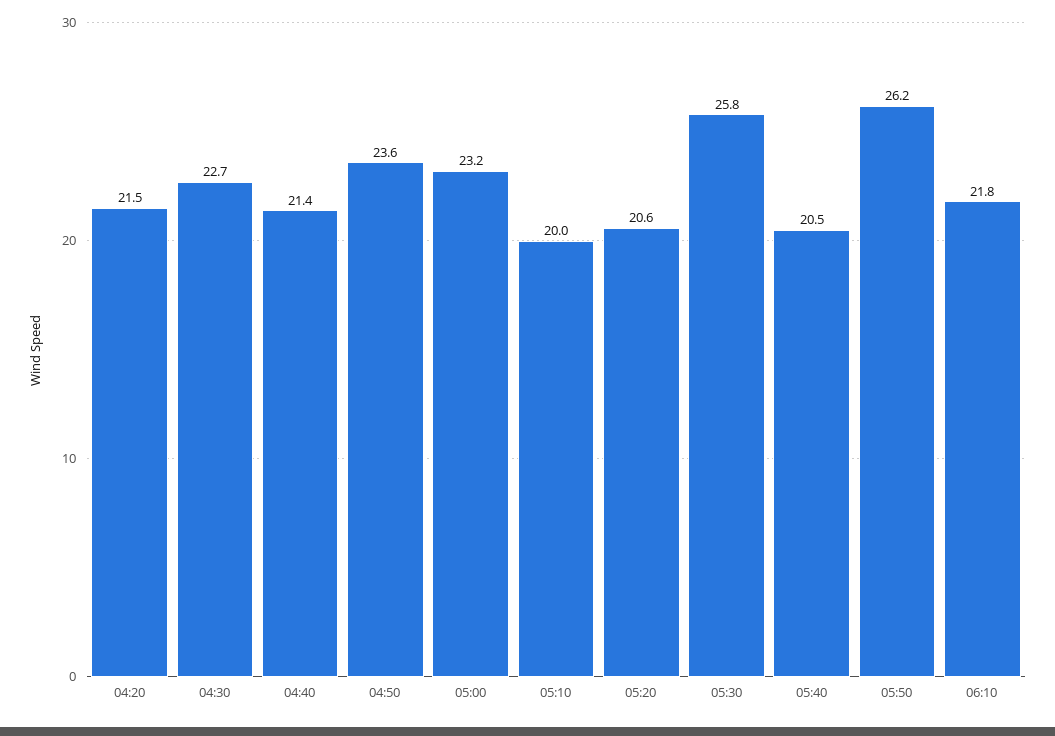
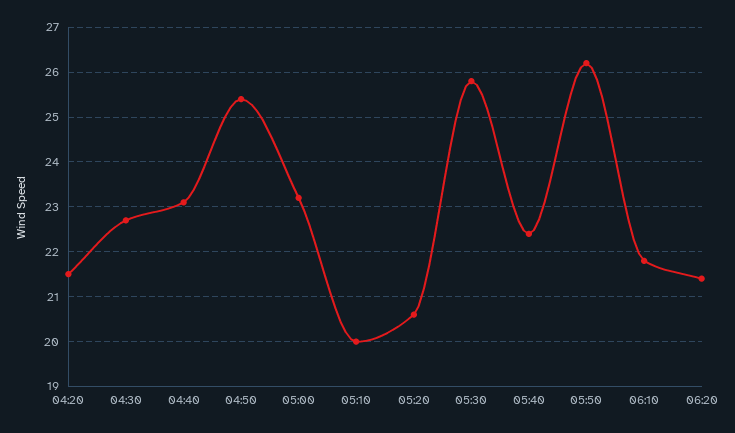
04:40: 21.4 -> 23
04:50: 23.6 -> 25.5
05:40: 20.5 -> 22.5
06:20: none -> 21.5

